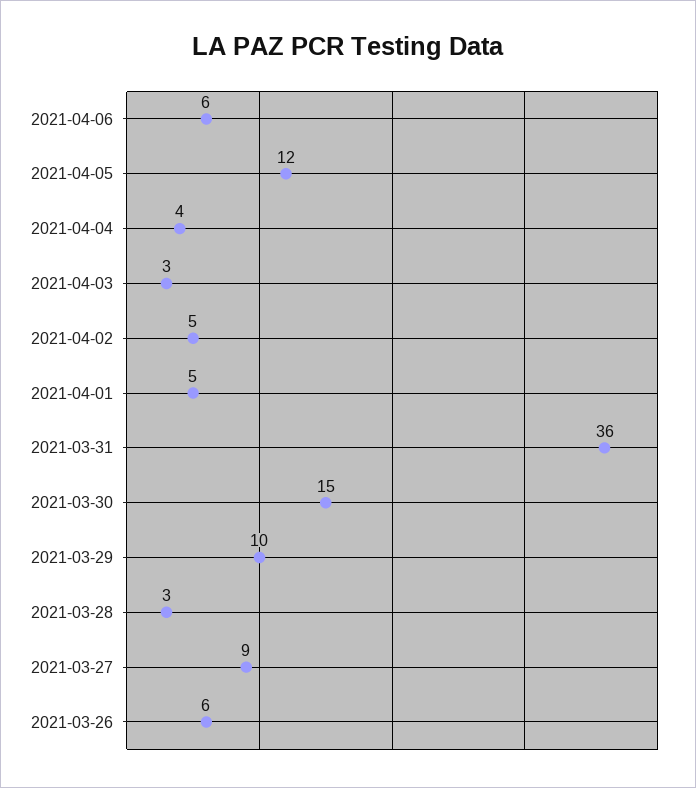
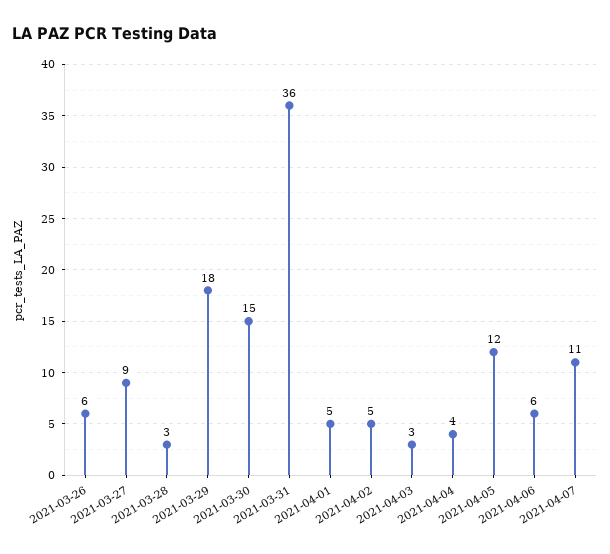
2021-03-29: 10 -> 18
2021-04-07: none -> 11

